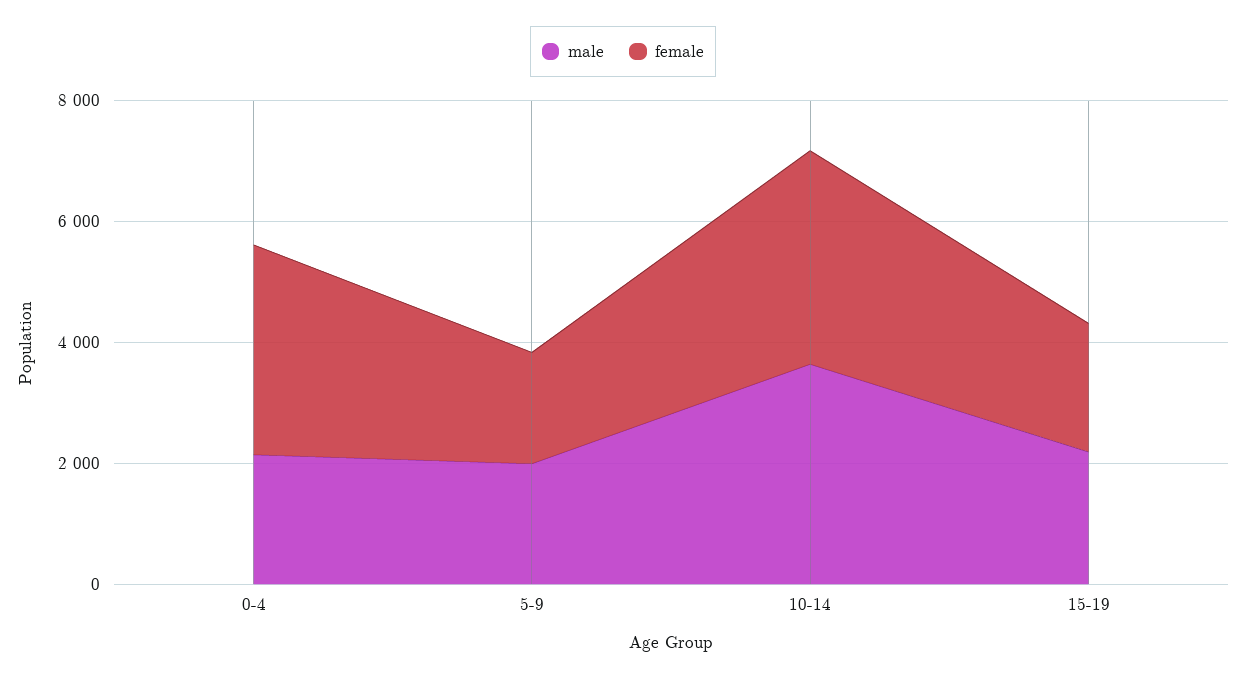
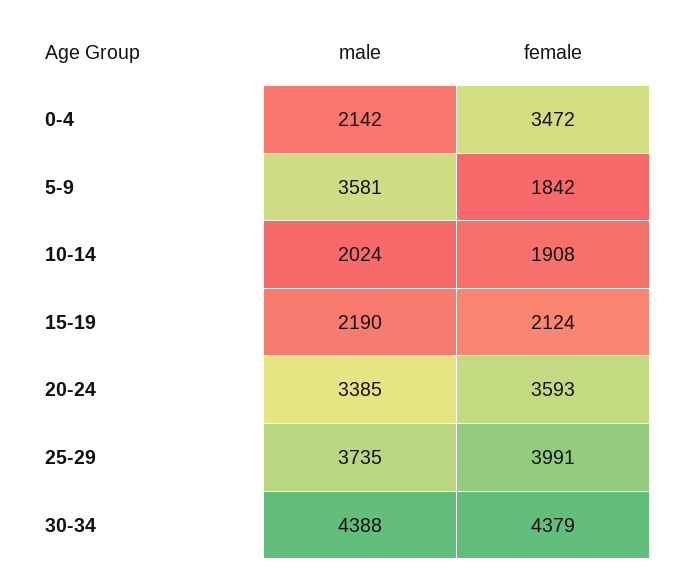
male, 5-9: 2000 -> 3581
male, 10-14: 3500 -> 2024
female, 10-14: 3500 -> 1908
male, 20-24: none -> 3385
female, 20-24: none -> 3593
male, 25-29: none -> 3735
female, 25-29: none -> 3991
male, 30-34: none -> 4388
female, 30-34: none -> 4379

